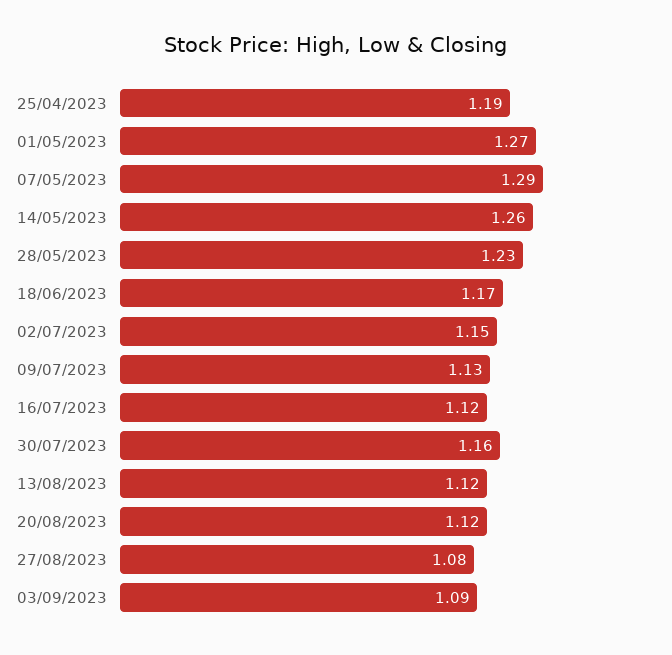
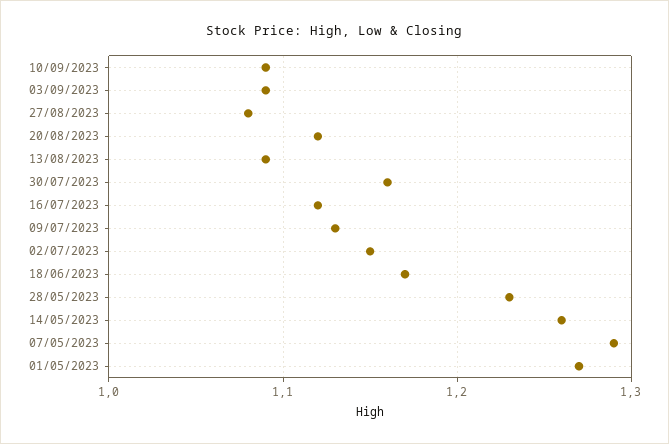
25/04/2023: 1.19 -> none
13/08/2023: 1.12 -> 1.09
10/09/2023: none -> 1.09

